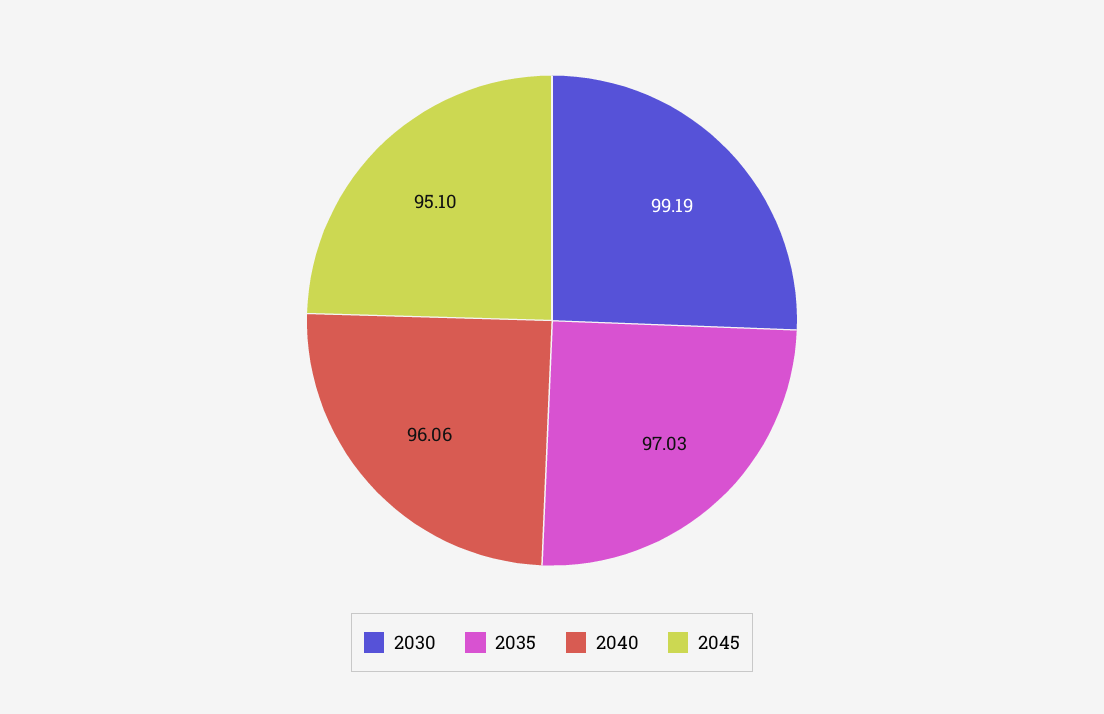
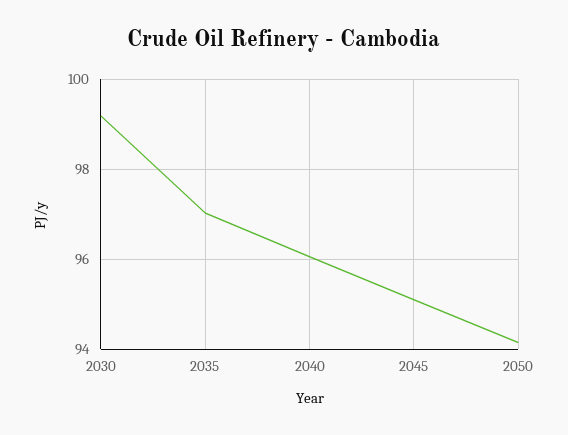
2050: none -> 94.2

